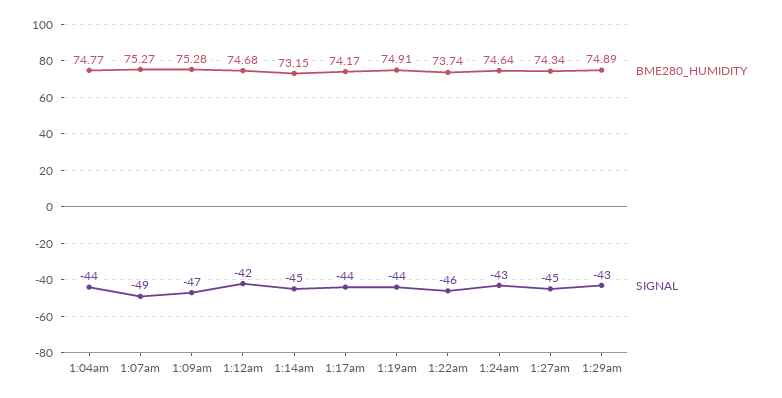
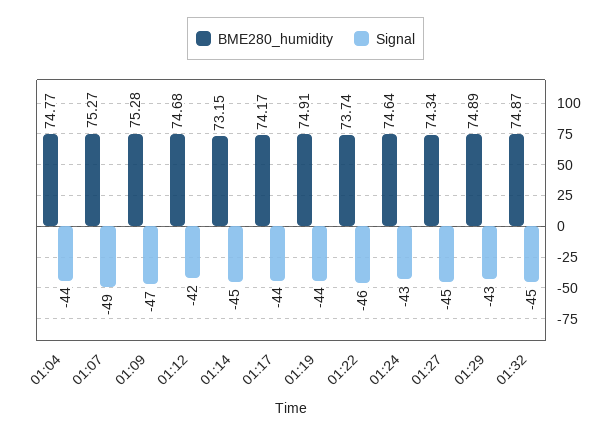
BME280_HUMIDITY, 01:32: none -> 74.87
SIGNAL, 01:32: none -> -45

